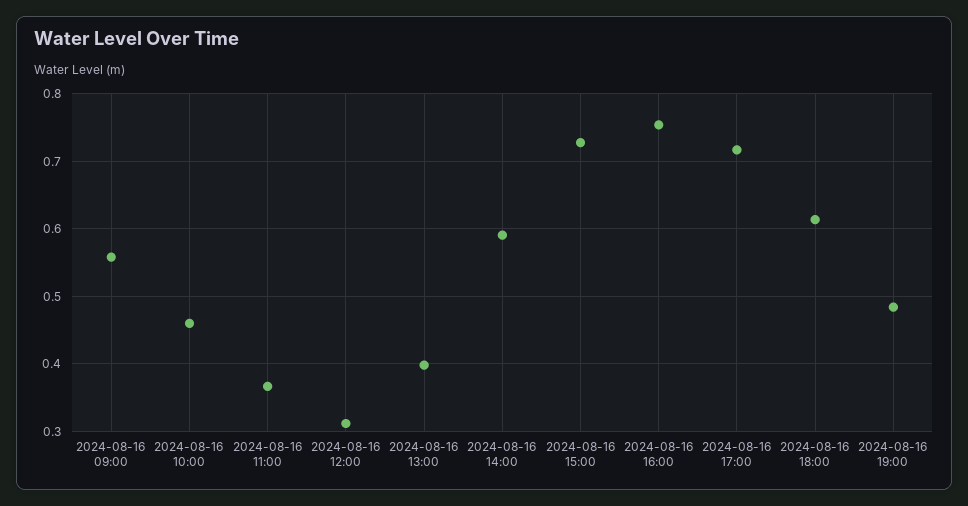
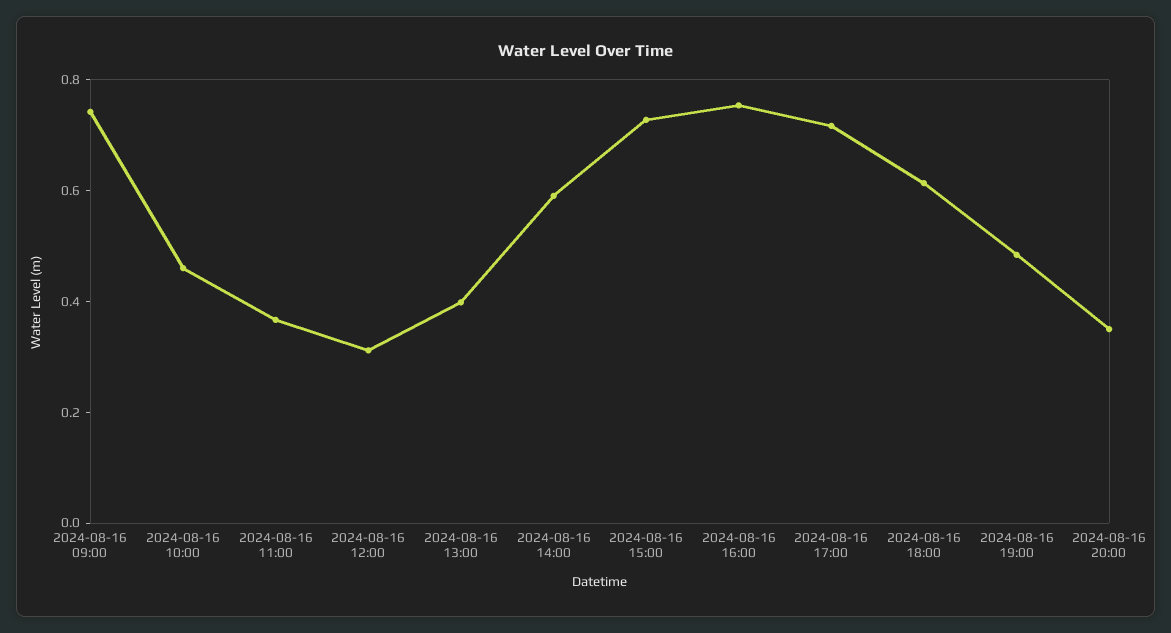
2024-08-16 09:00: 0.56 -> 0.75
2024-08-16 20:00: none -> 0.35

